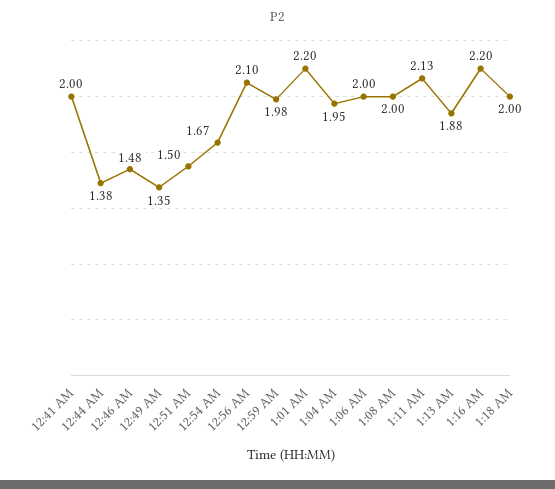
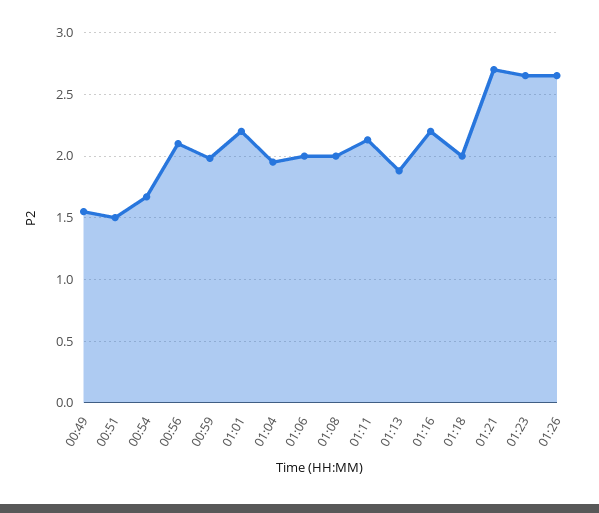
12:41 AM: 2 -> none
12:44 AM: 1.38 -> none
12:46 AM: 1.48 -> none
12:49 AM: 1.35 -> 1.55
01:21: none -> 2.7
01:23: none -> 2.65
01:26: none -> 2.65

